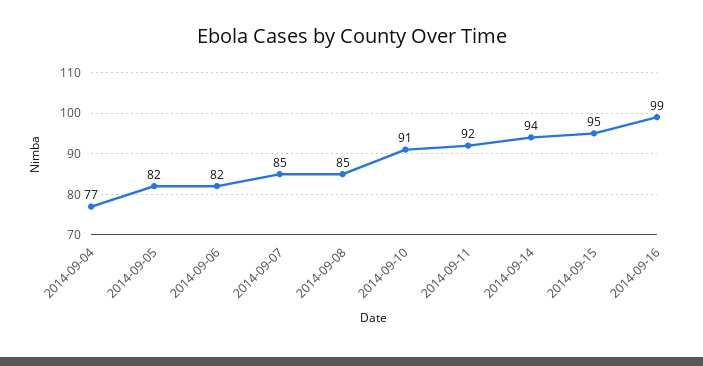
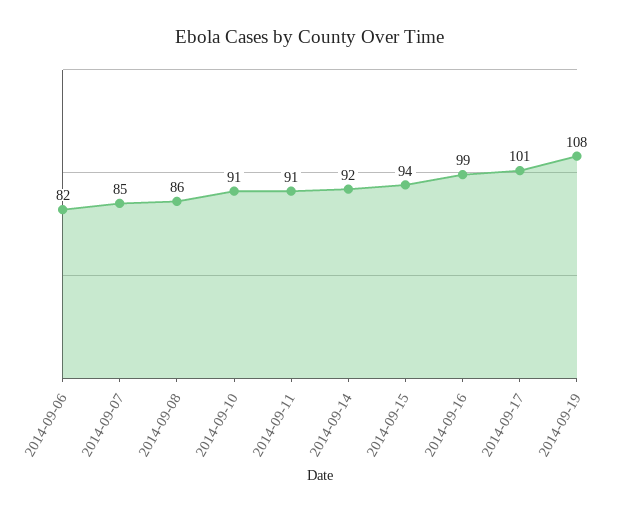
2014-09-04: 77 -> none
2014-09-05: 82 -> none
2014-09-08: 85 -> 86
2014-09-11: 92 -> 91
2014-09-14: 94 -> 92
2014-09-15: 95 -> 94
2014-09-17: none -> 101
2014-09-19: none -> 108

